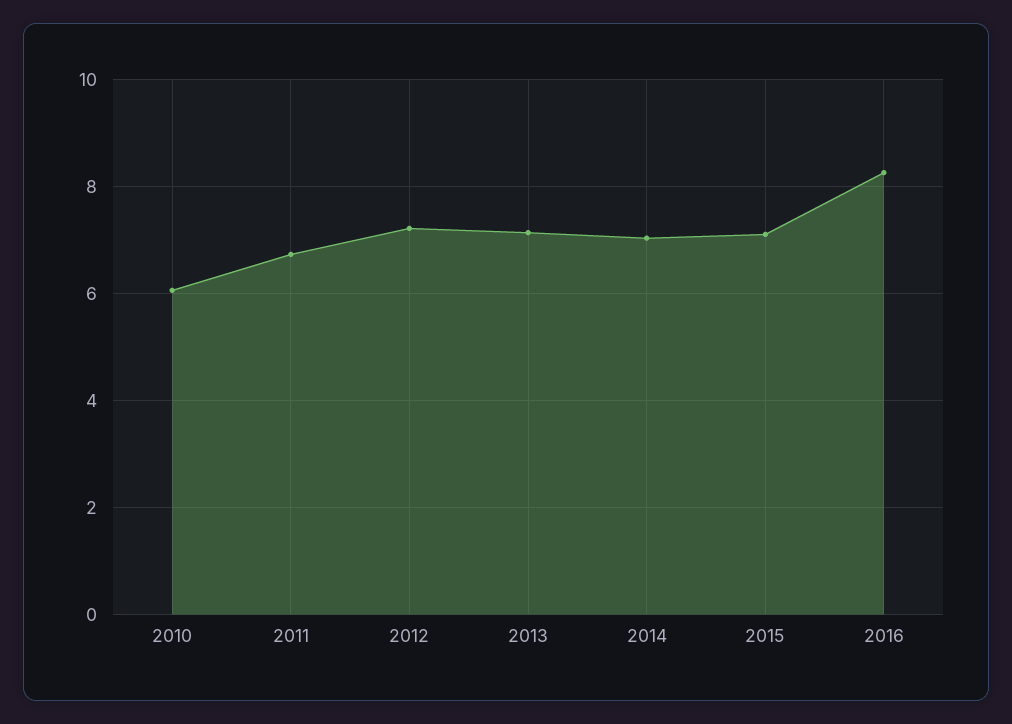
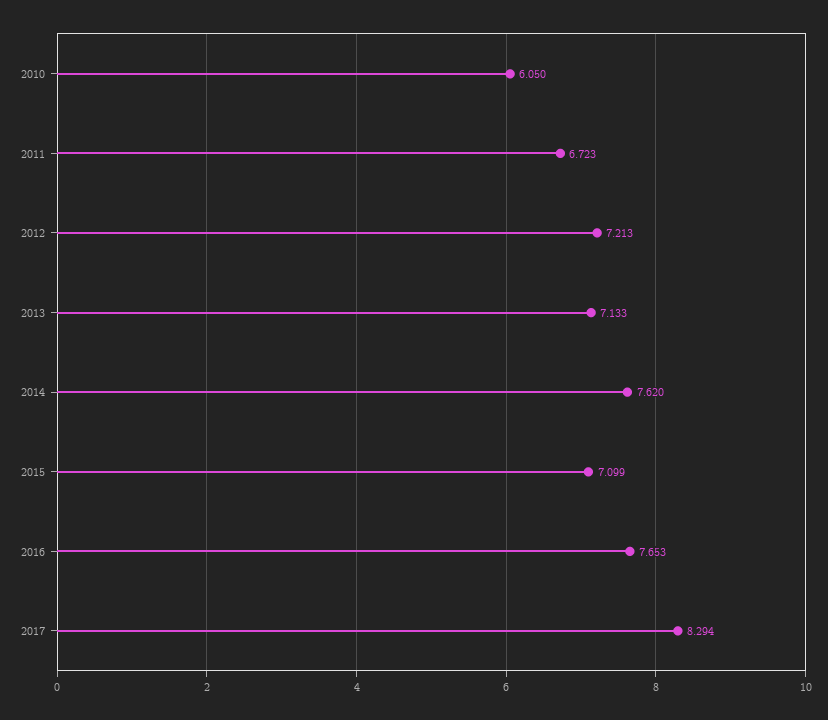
2014: 7 -> 7.62
2016: 8.2 -> 7.653
2017: none -> 8.294

